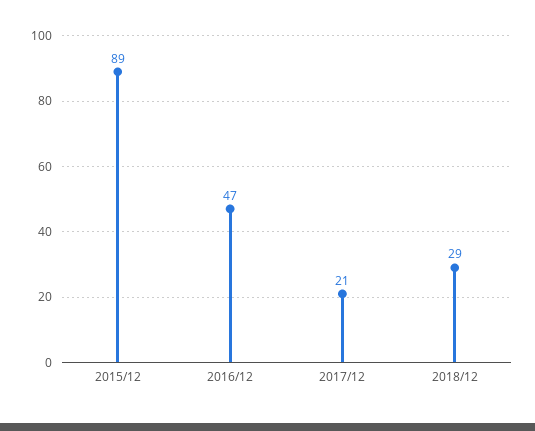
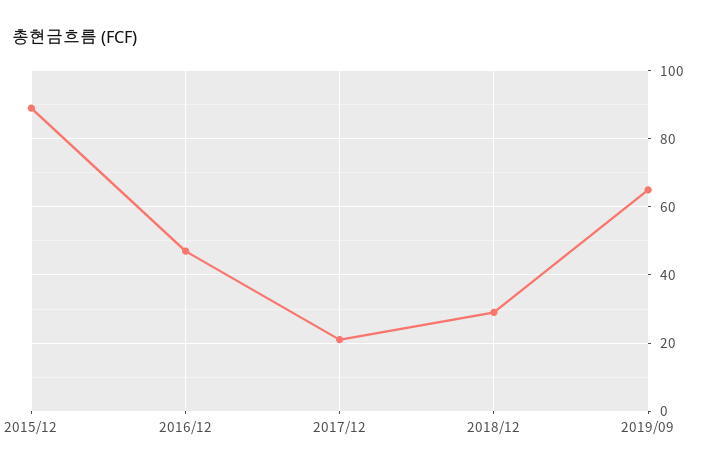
2019/09: none -> 65

